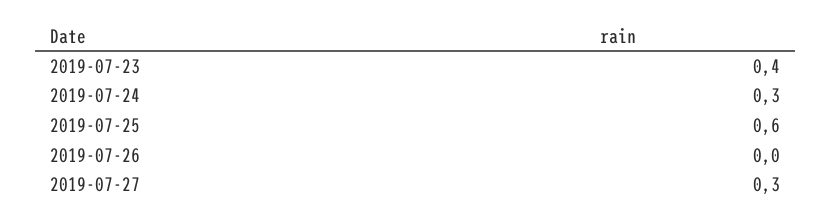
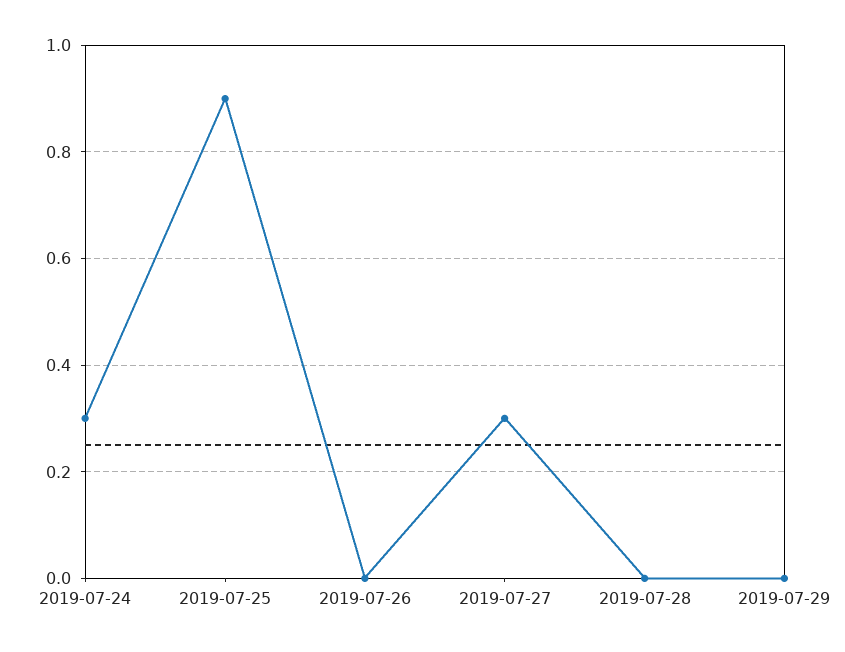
2019-07-23: 0.4 -> none
2019-07-25: 0.6 -> 0.9
2019-07-28: none -> 0
2019-07-29: none -> 0

